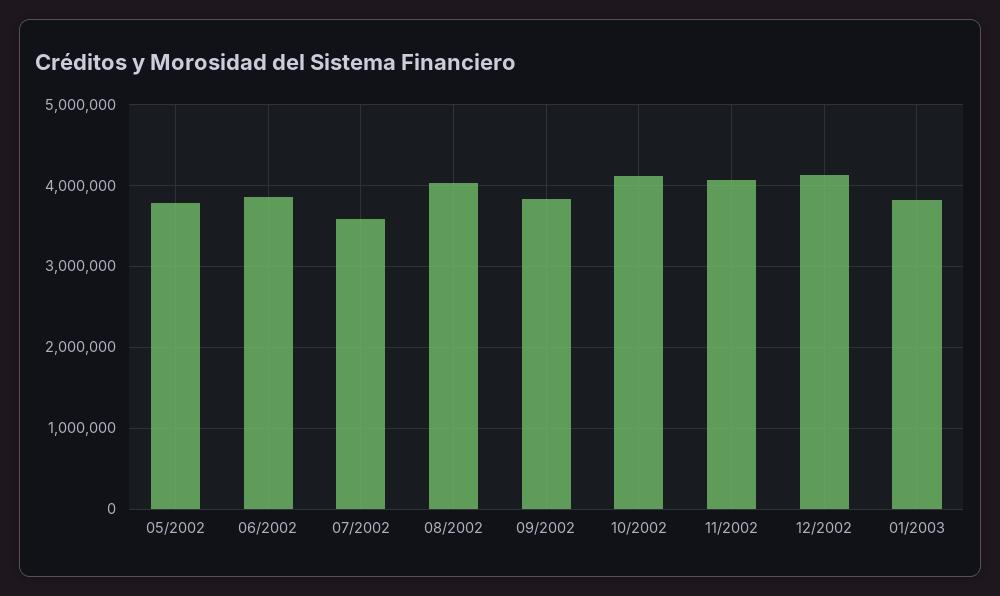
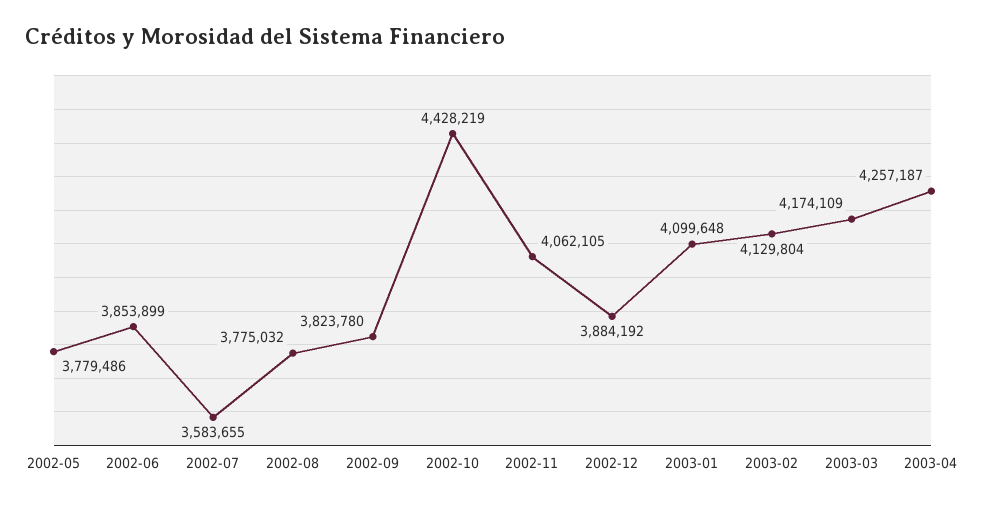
08/2002: 4000000 -> 3775032
10/2002: 4100000 -> 4428219
12/2002: 4100000 -> 3884192
01/2003: 3800000 -> 4099648
2003-02: none -> 4129804
2003-03: none -> 4174109
2003-04: none -> 4257187

